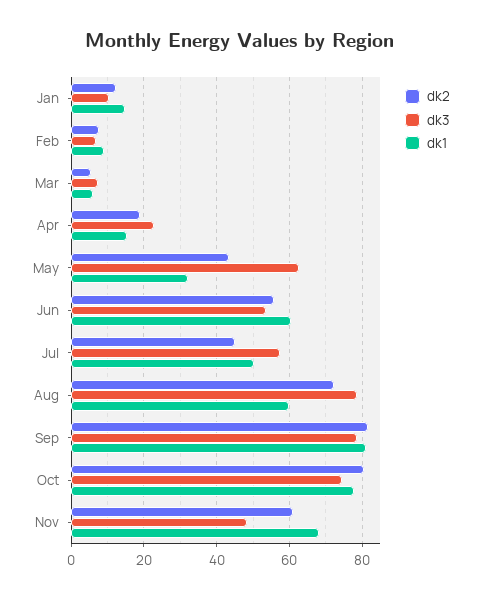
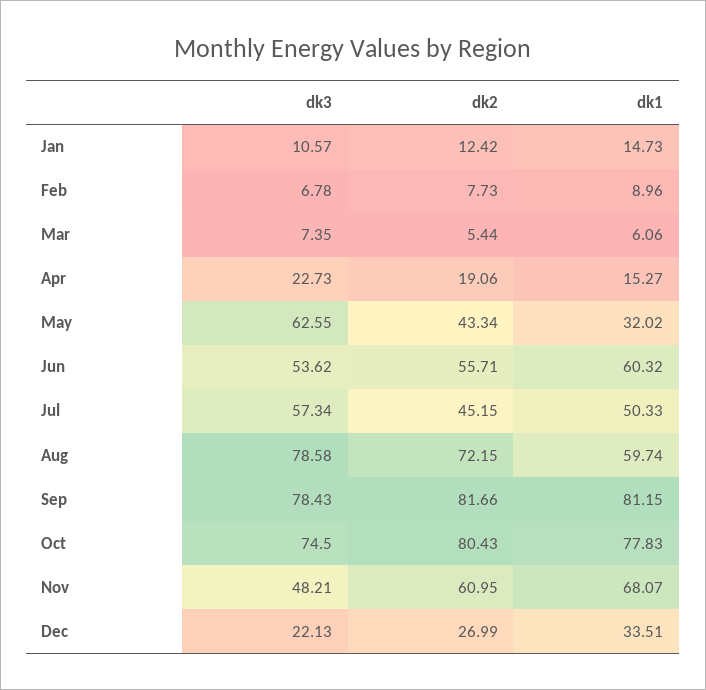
dk3, Dec: none -> 22.13
dk2, Dec: none -> 26.99
dk1, Dec: none -> 33.51

